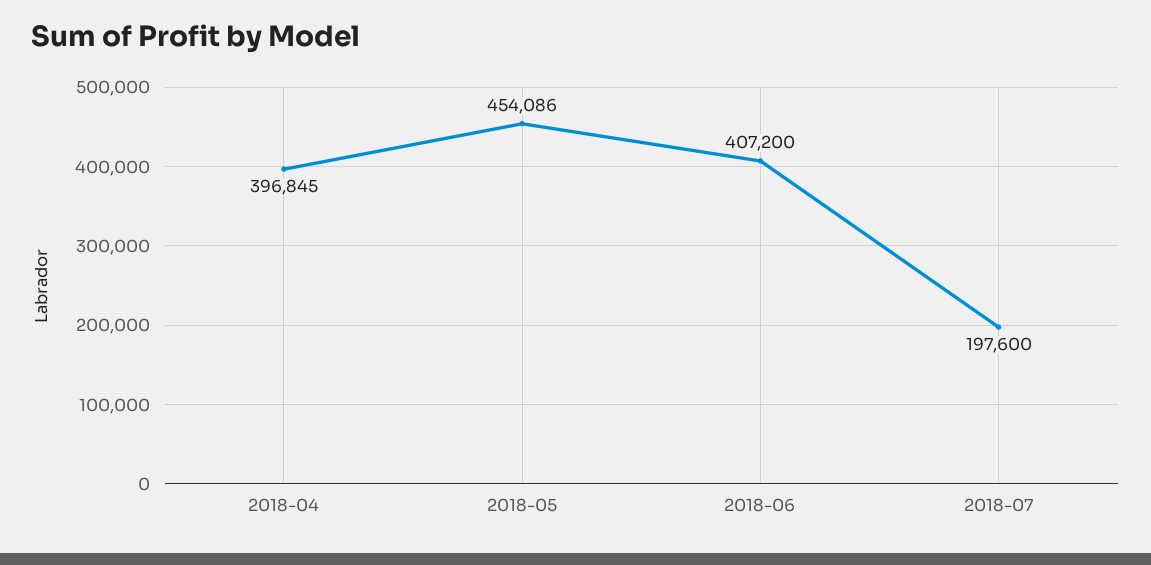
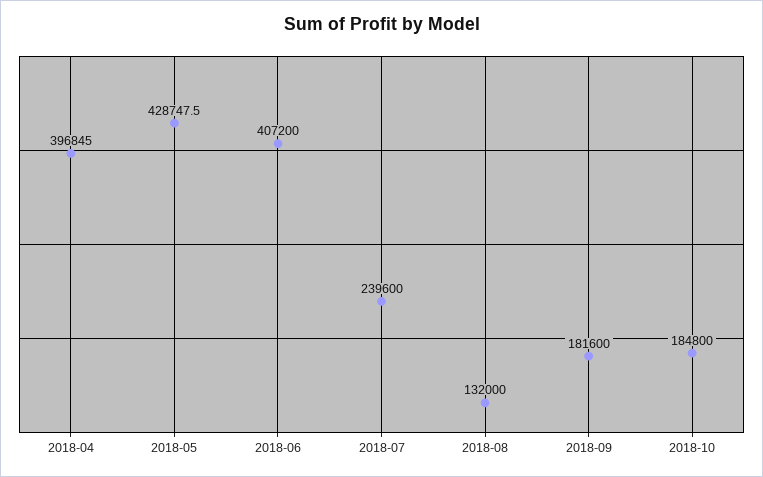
2018-05: 454086 -> 428747.5
2018-07: 197600 -> 239600
2018-08: none -> 132000
2018-09: none -> 181600
2018-10: none -> 184800

